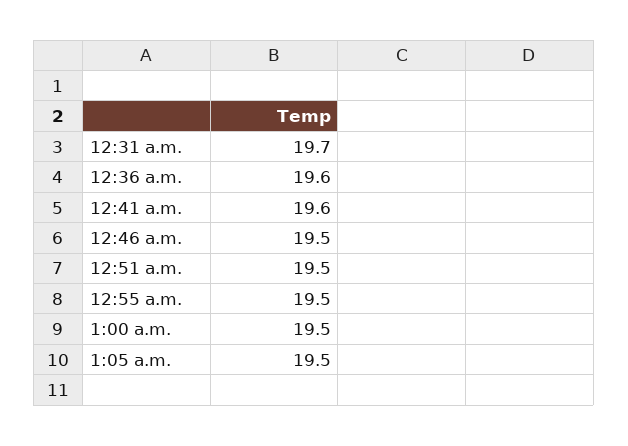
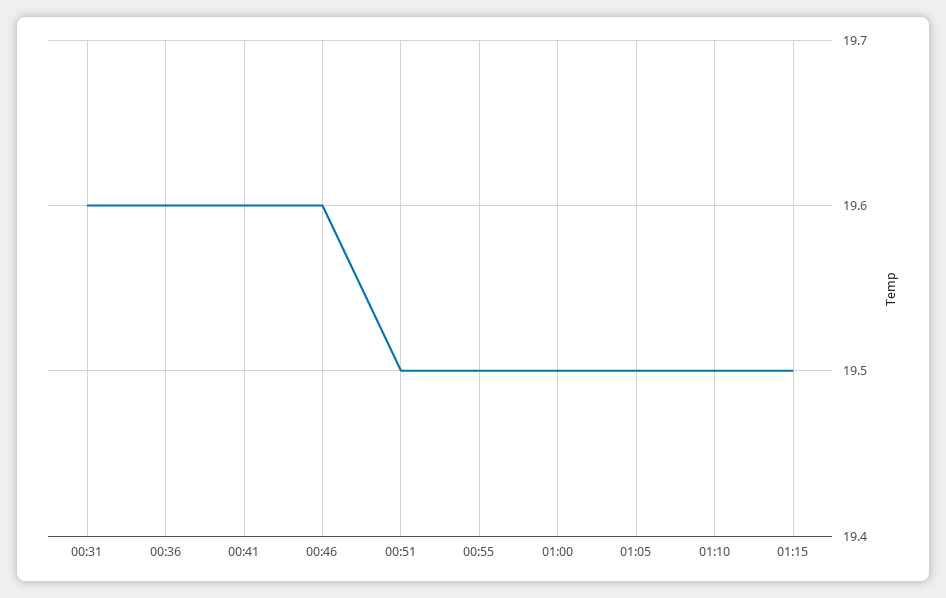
12:31 a.m.: 19.7 -> 19.6
12:46 a.m.: 19.5 -> 19.6
01:10: none -> 19.5
01:15: none -> 19.5

